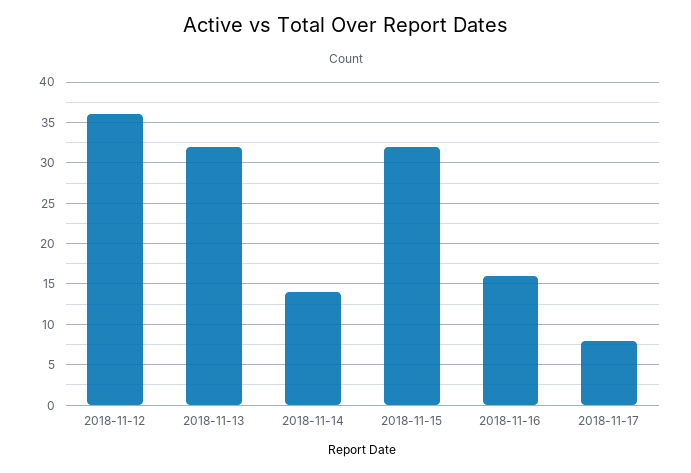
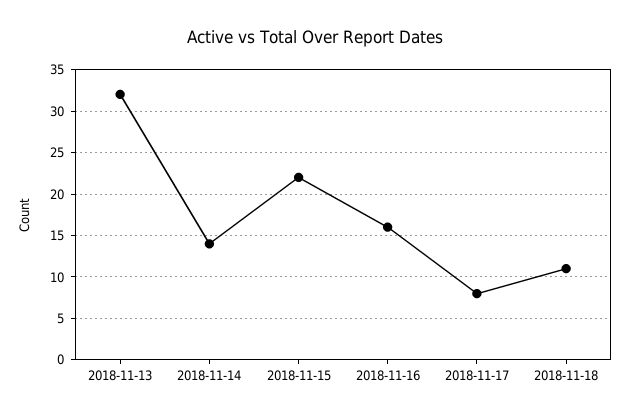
2018-11-12: 36 -> none
2018-11-15: 32 -> 22
2018-11-18: none -> 11

